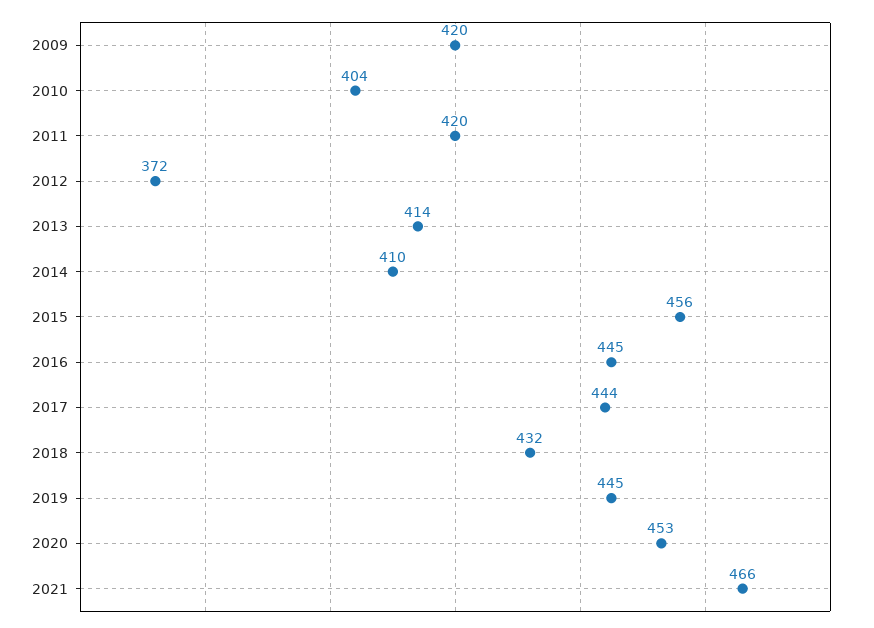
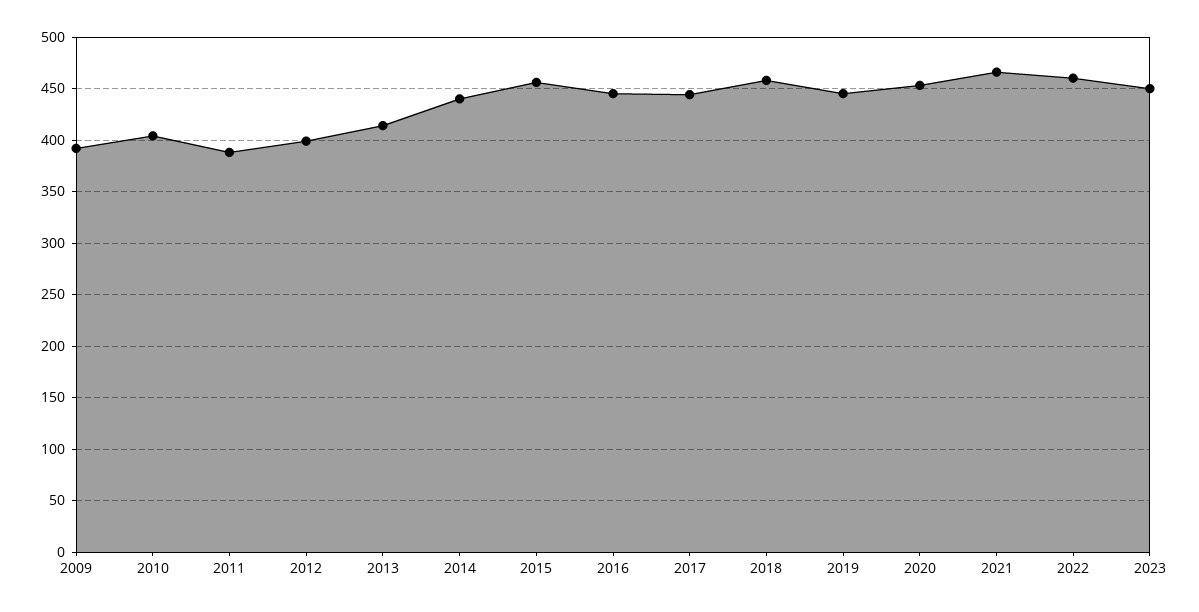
2009: 420 -> 390
2011: 420 -> 390
2012: 372 -> 400
2014: 410 -> 440
2018: 432 -> 460
2022: none -> 460
2023: none -> 450

